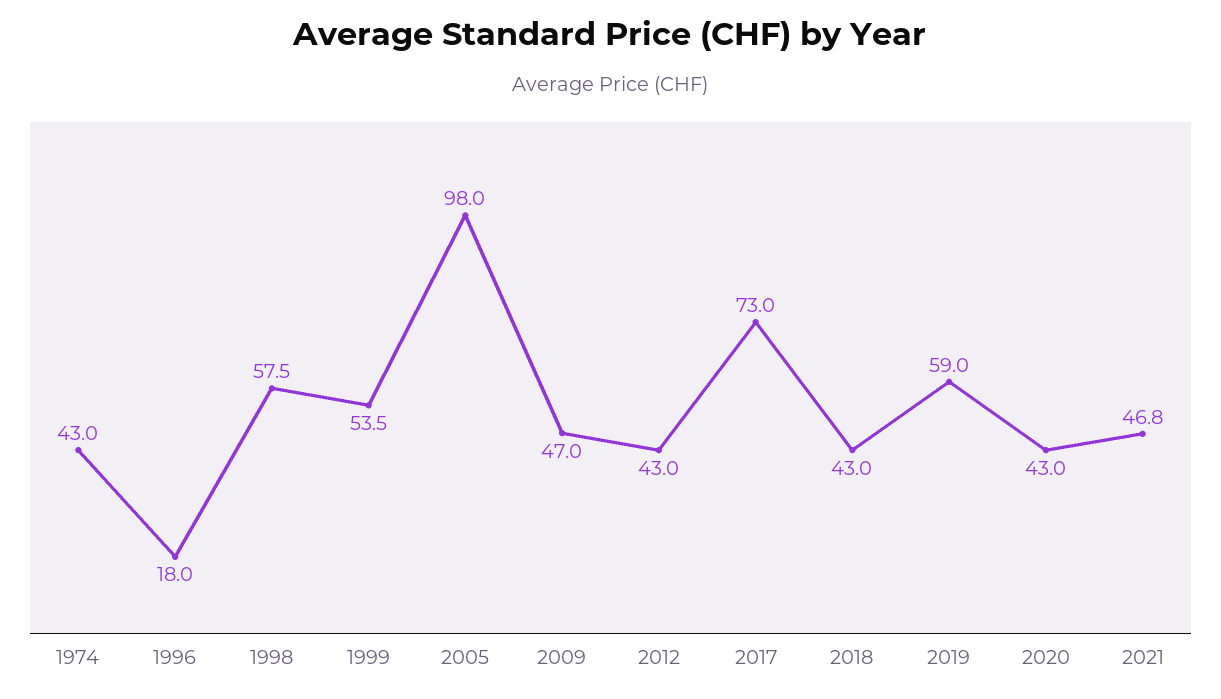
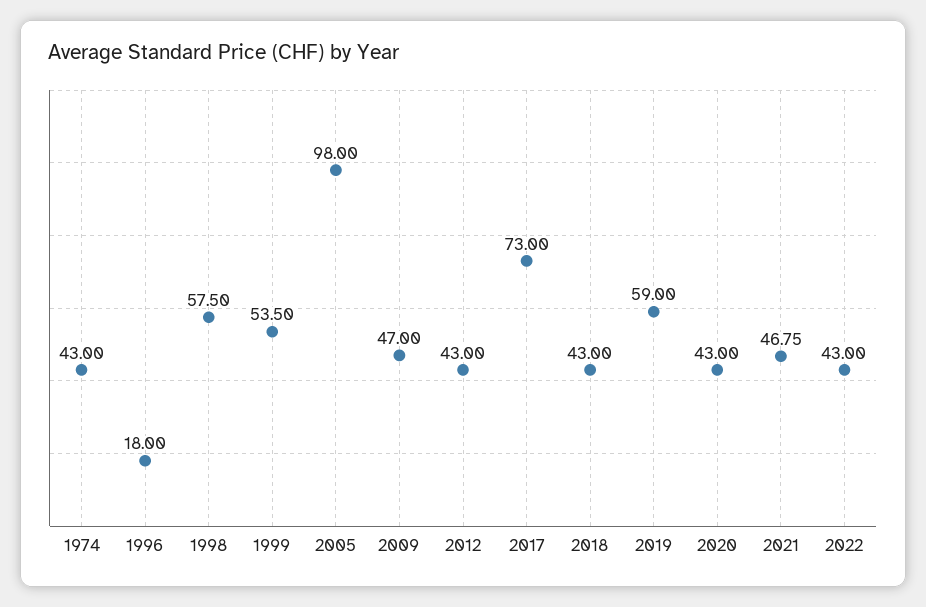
2022: none -> 43

